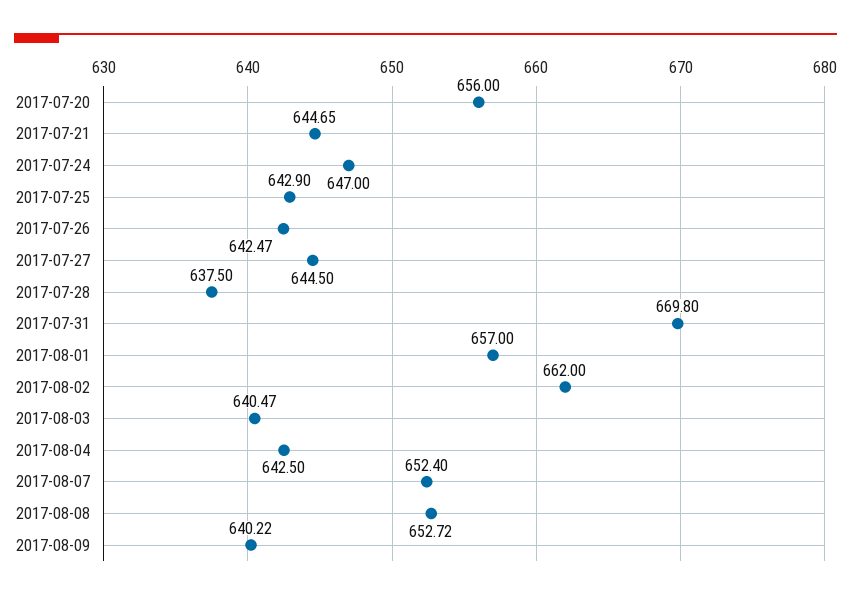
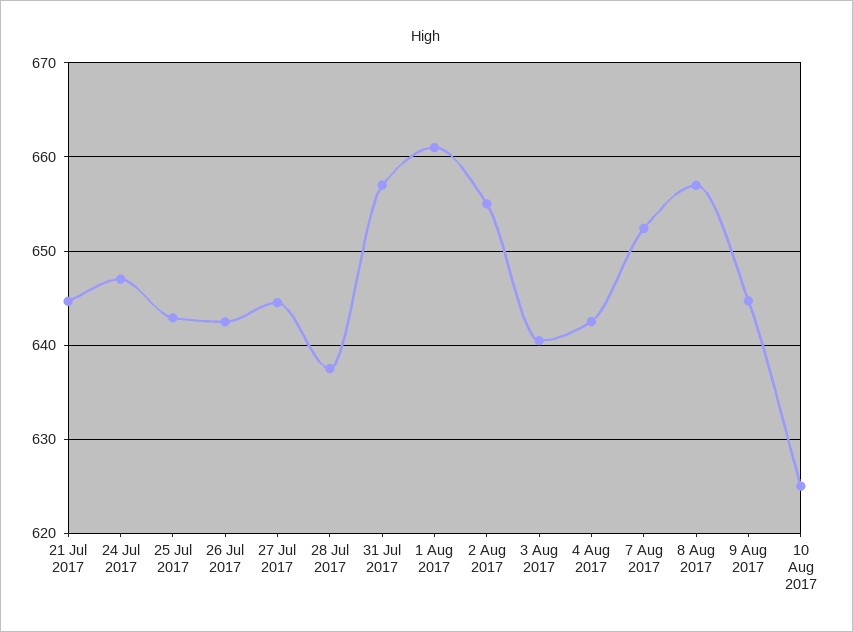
2017-07-20: 656 -> none
2017-07-31: 669.8 -> 657
2017-08-01: 657 -> 661
2017-08-02: 662 -> 655
2017-08-08: 652.72 -> 657
2017-08-09: 640.22 -> 645
10 Aug 2017: none -> 625

